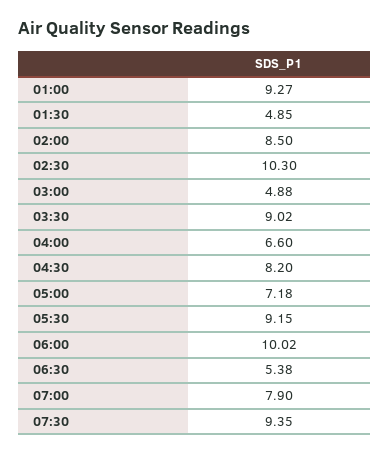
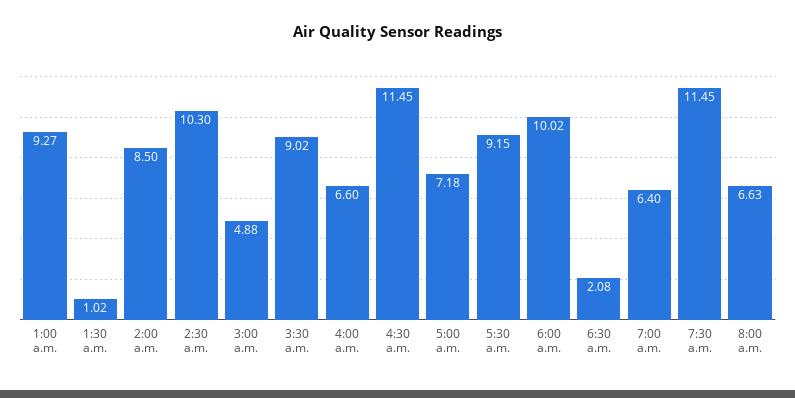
01:30: 4.85 -> 1.02
04:30: 8.2 -> 11.45
06:30: 5.38 -> 2.08
07:00: 7.9 -> 6.4
07:30: 9.35 -> 11.45
8:00 a.m.: none -> 6.63

